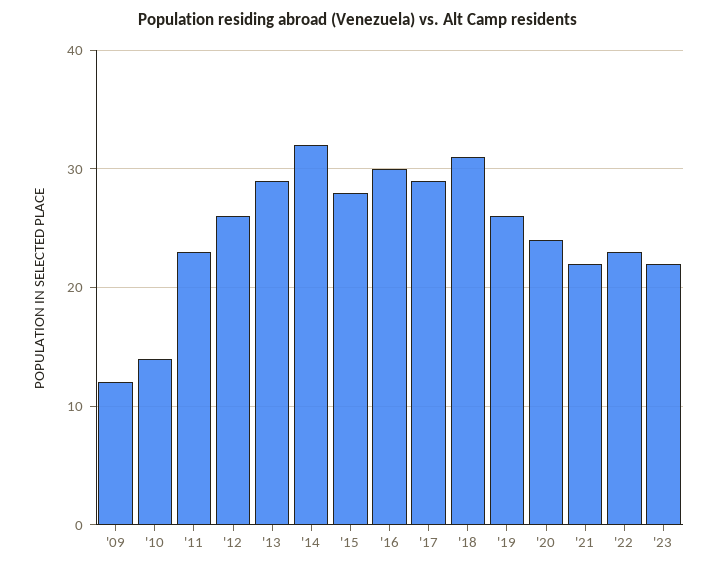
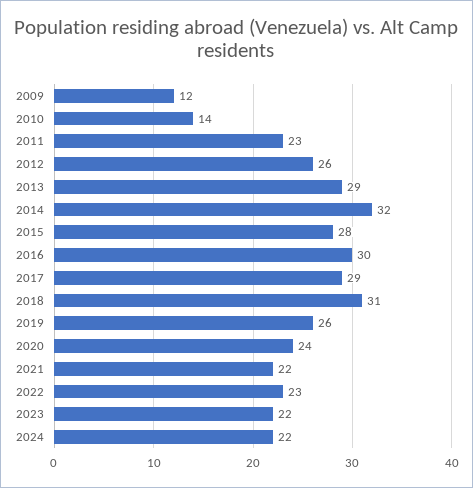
2024: none -> 22

